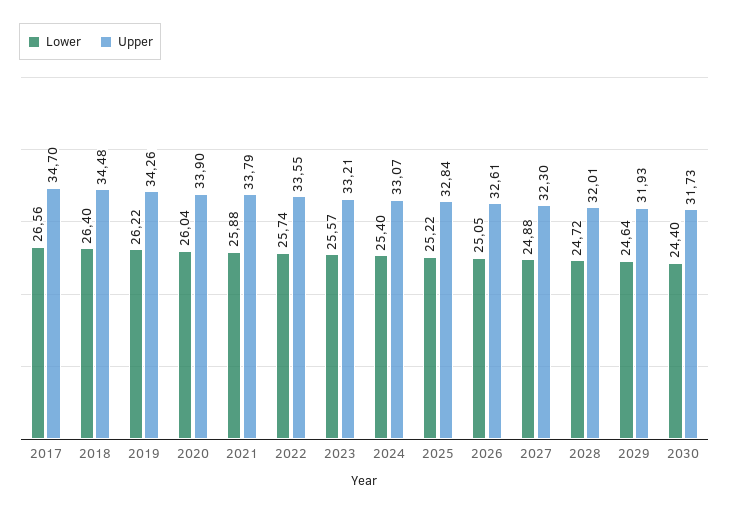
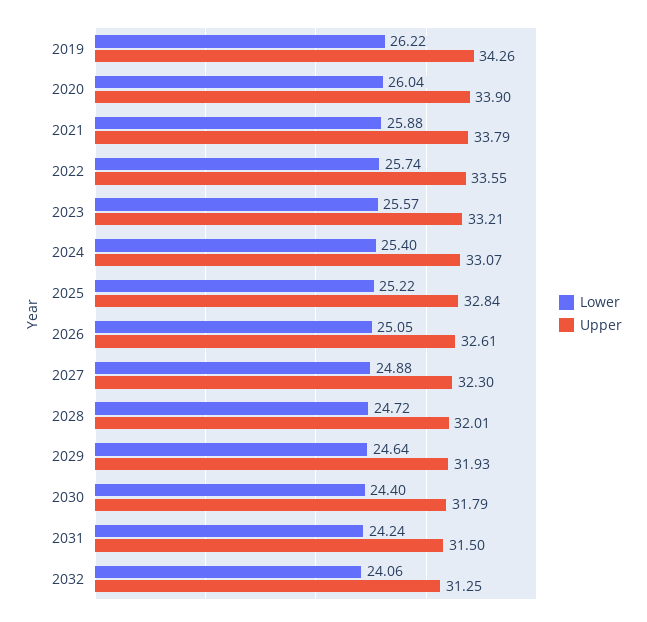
Lower, 2017: 26.56 -> none
Upper, 2017: 34.7 -> none
Lower, 2018: 26.4 -> none
Upper, 2018: 34.48 -> none
Upper, 2030: 31.73 -> 31.79
Lower, 2031: none -> 24.24
Upper, 2031: none -> 31.5
Lower, 2032: none -> 24.06
Upper, 2032: none -> 31.25

